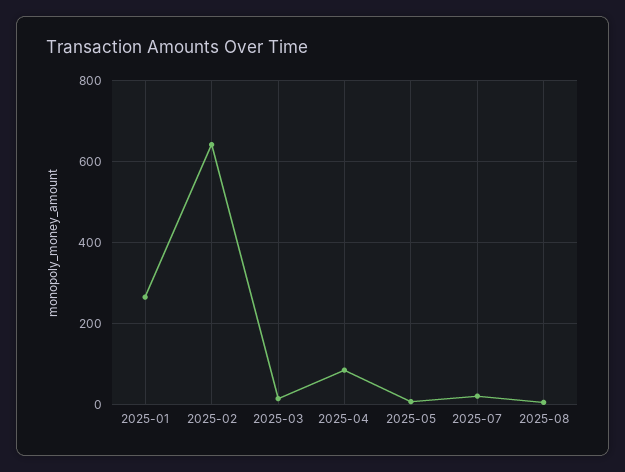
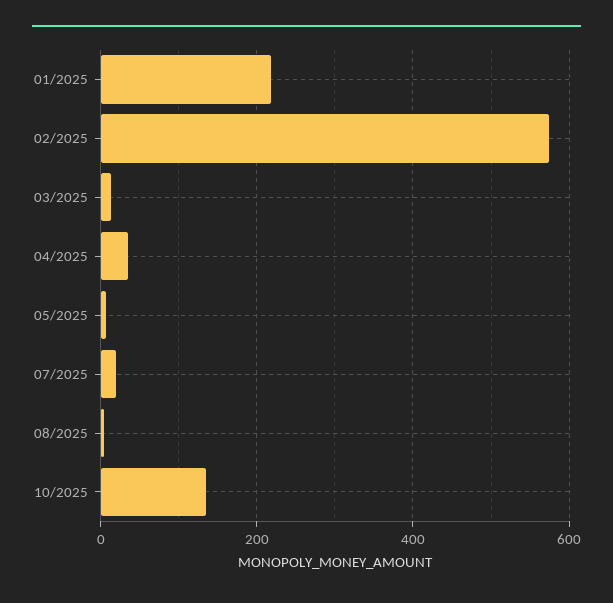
2025-01: 260 -> 220
2025-02: 640 -> 580
2025-04: 80 -> 40
10/2025: none -> 140

